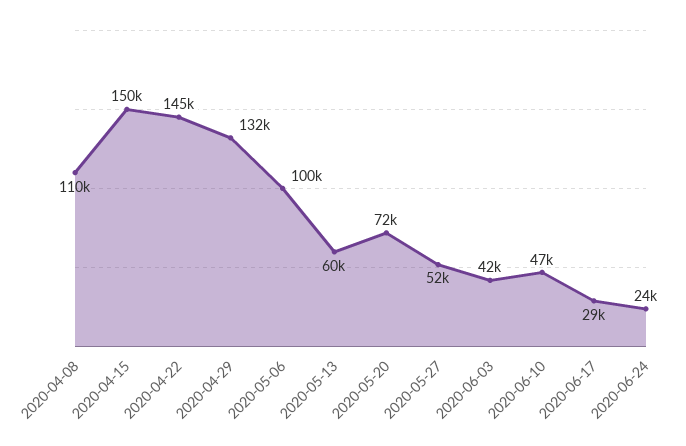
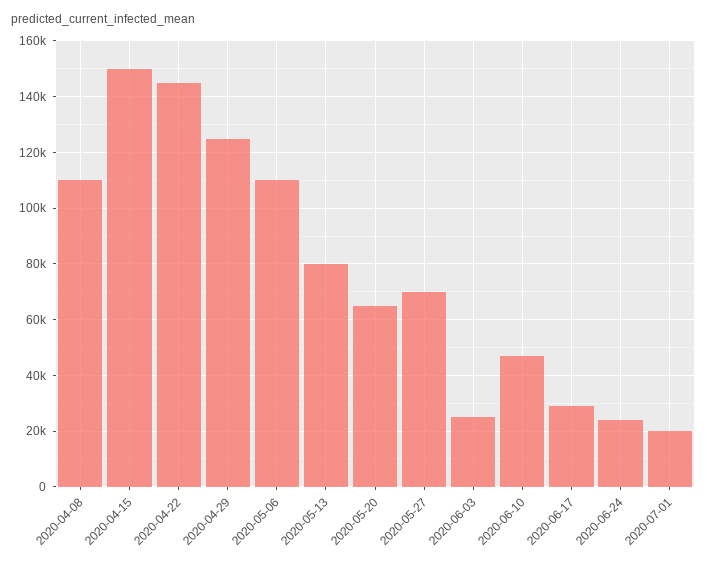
2020-04-29: 132000 -> 125000
2020-05-06: 100000 -> 110000
2020-05-13: 60000 -> 80000
2020-05-20: 72000 -> 65000
2020-05-27: 52000 -> 70000
2020-06-03: 42000 -> 25000
2020-07-01: none -> 20000

